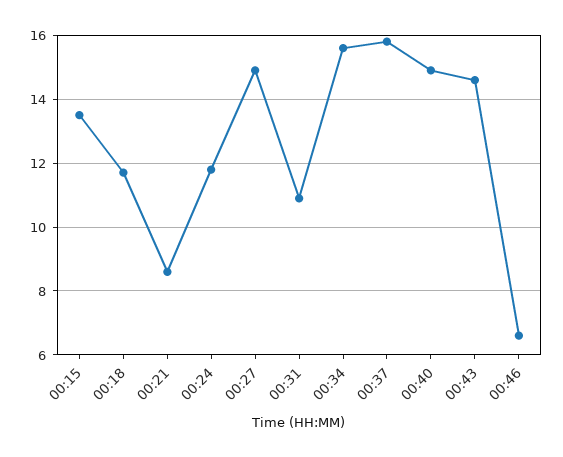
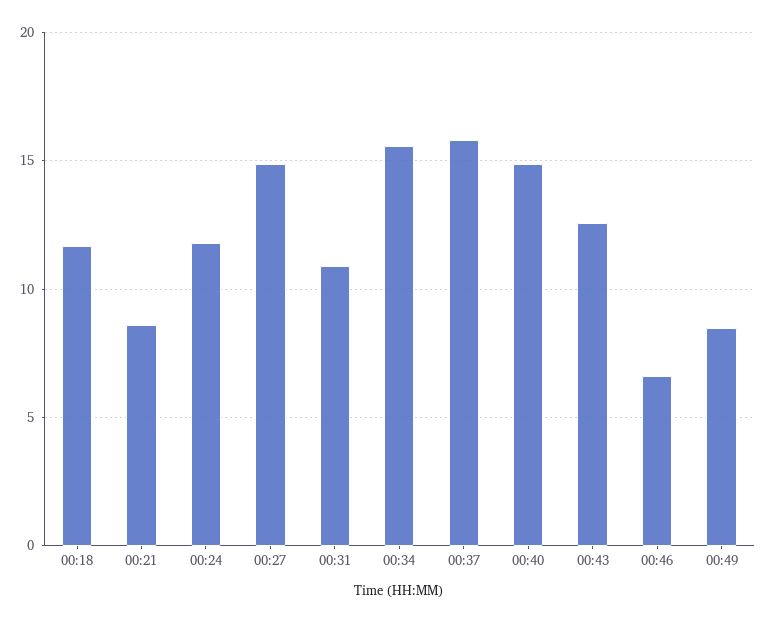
00:15: 13.5 -> none
00:43: 14.5 -> 12.5
00:49: none -> 8.5

